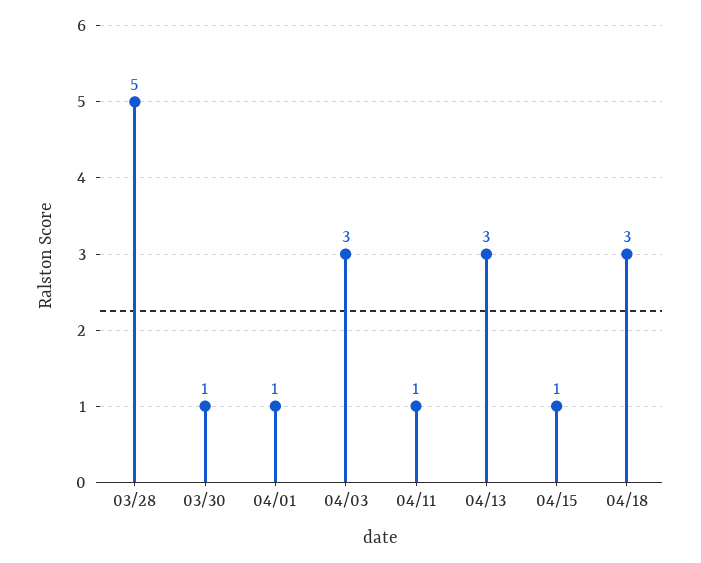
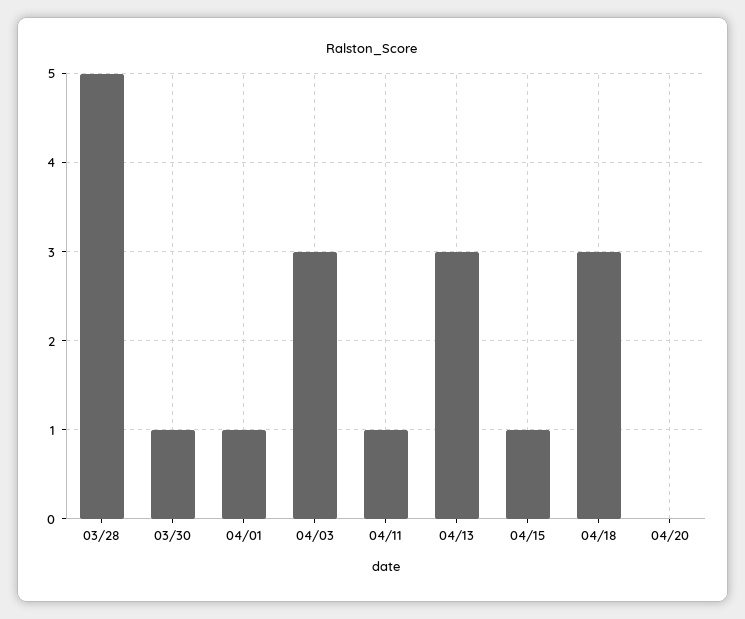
04/20: none -> 0

